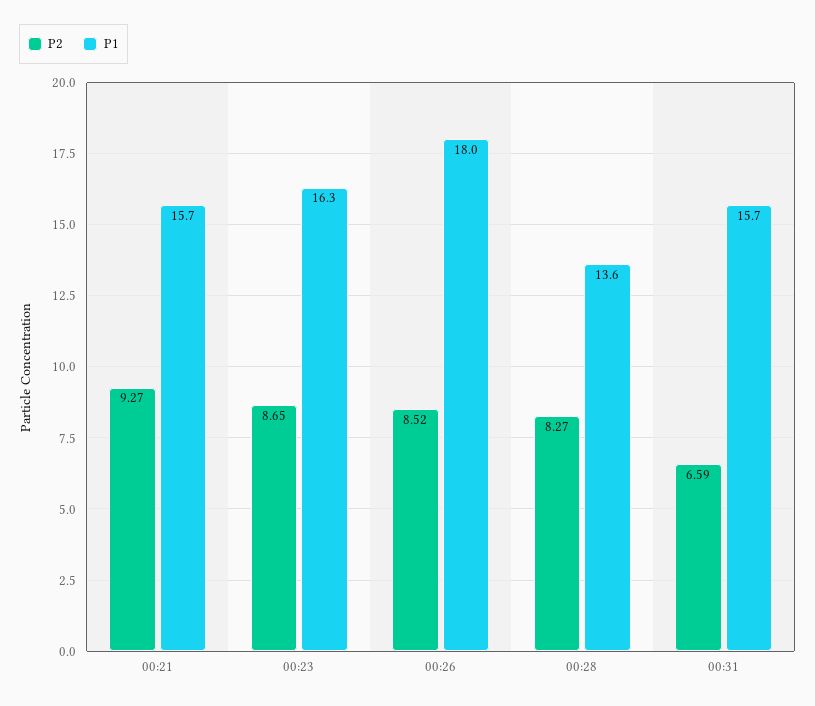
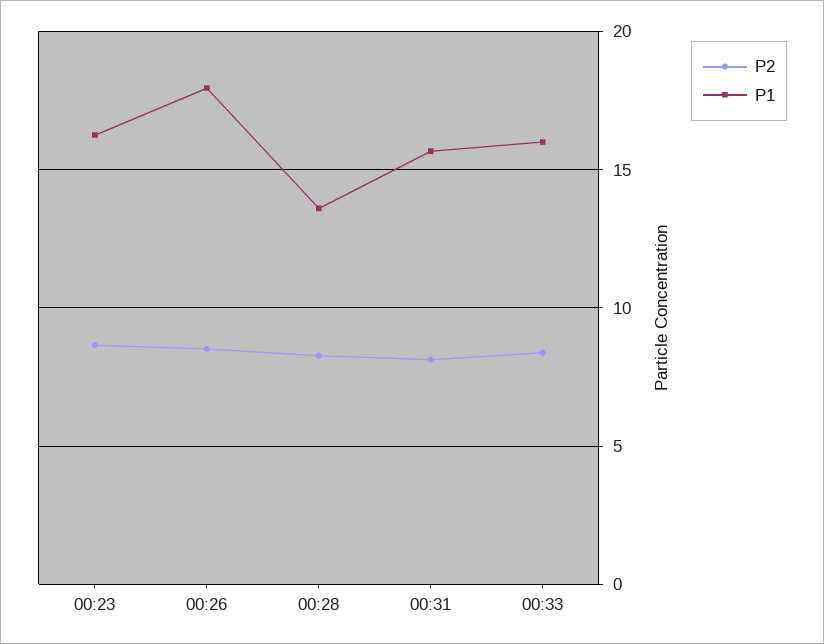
P2, 00:21: 9.27 -> none
P1, 00:21: 15.7 -> none
P2, 00:31: 6.59 -> 8
P2, 00:33: none -> 8.5
P1, 00:33: none -> 16

